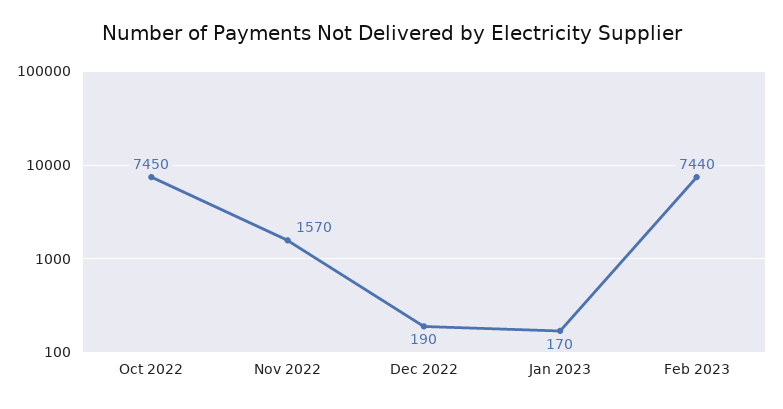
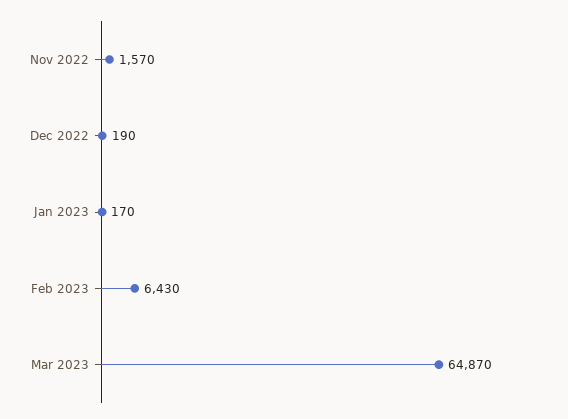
Oct 2022: 7450 -> none
Feb 2023: 7440 -> 6430
Mar 2023: none -> 64870

